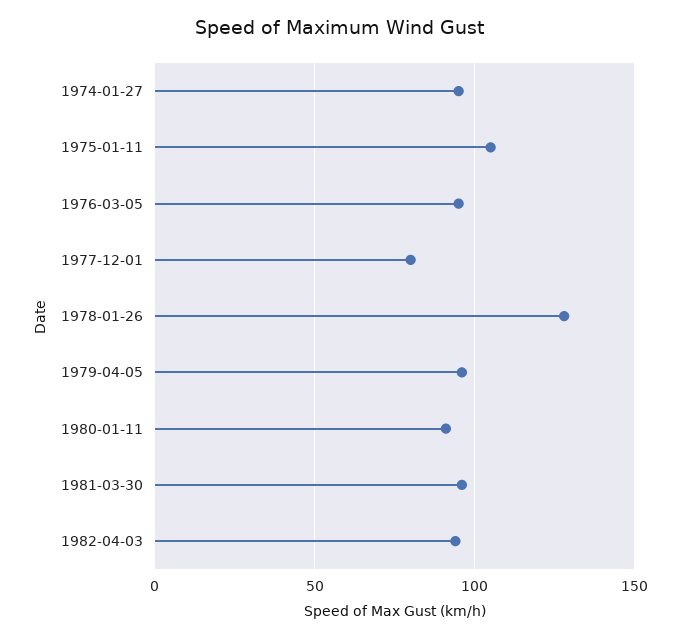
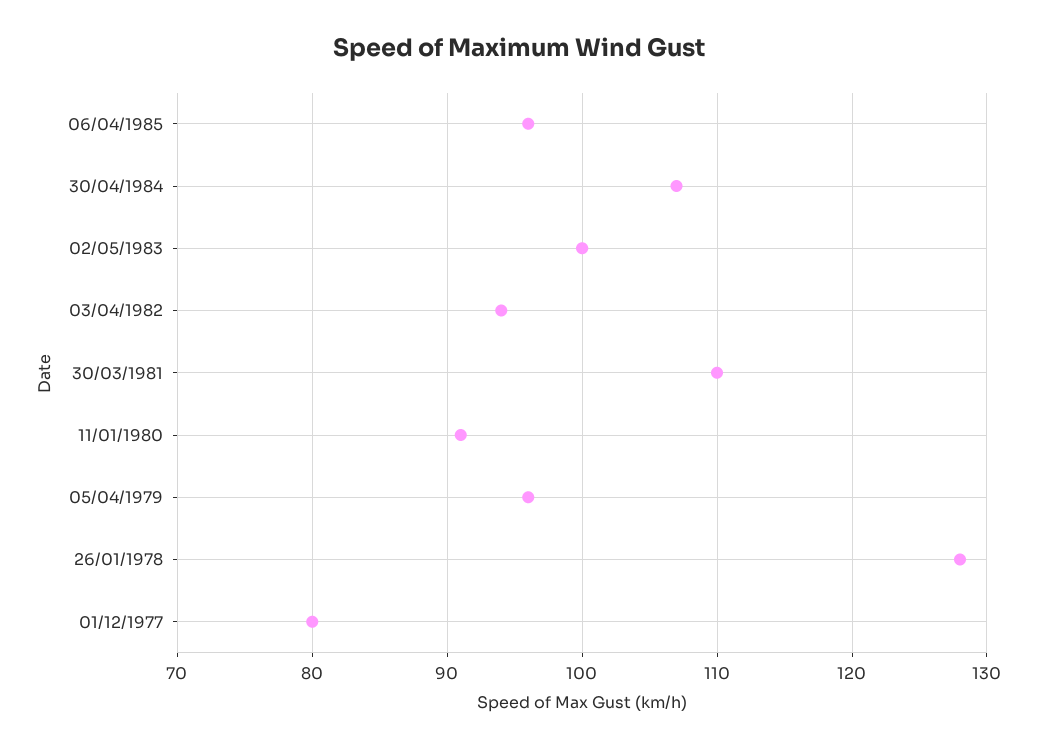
1974-01-27: 95 -> none
1975-01-11: 105 -> none
1976-03-05: 95 -> none
1981-03-30: 95 -> 110
06/04/1985: none -> 96
30/04/1984: none -> 107
02/05/1983: none -> 100

